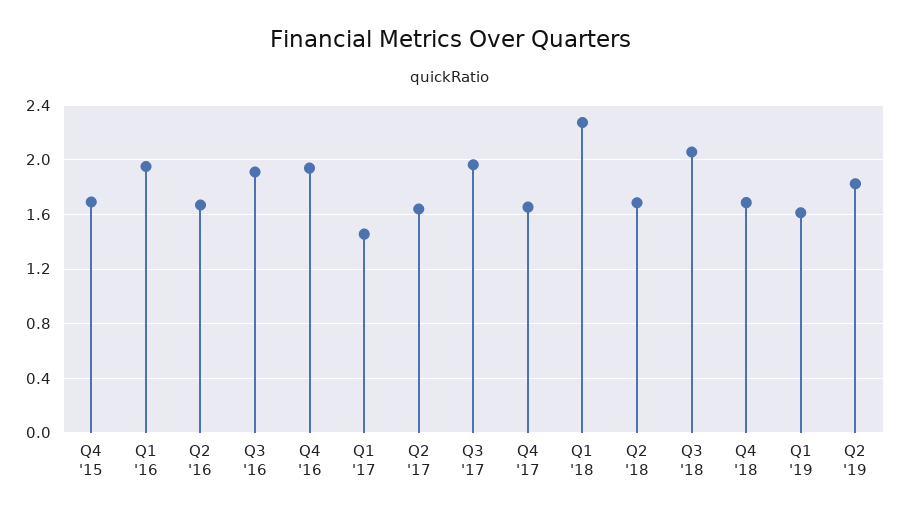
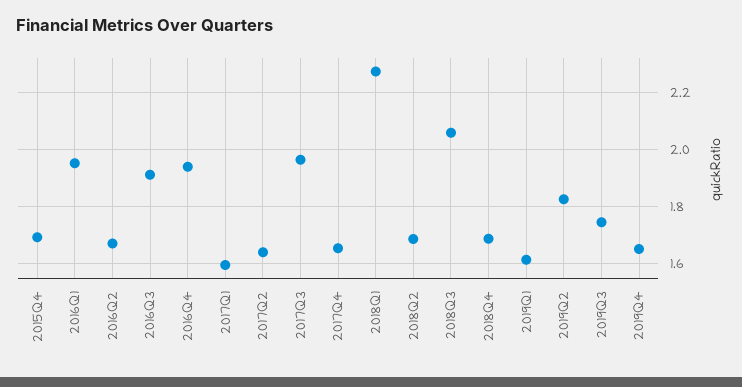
Q1 '17: 1.45 -> 1.6
2019Q3: none -> 1.75
2019Q4: none -> 1.65

